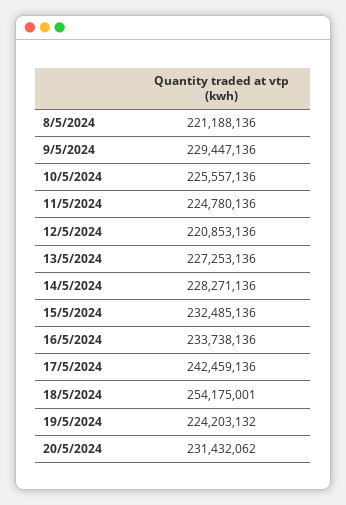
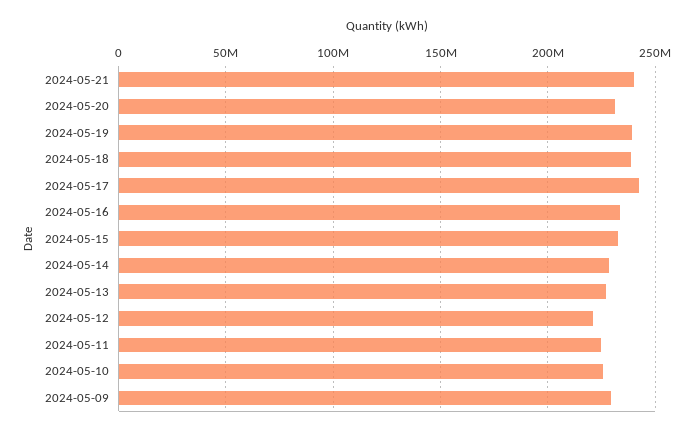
8/5/2024: 221188136 -> none
18/5/2024: 254175001 -> 240000000
19/5/2024: 224203132 -> 240000000
2024-05-21: none -> 240000000

